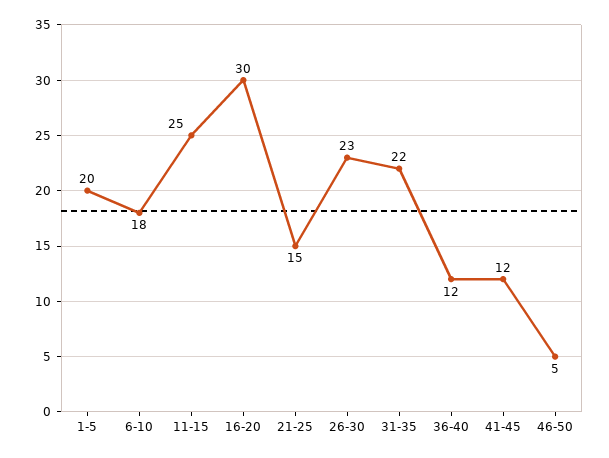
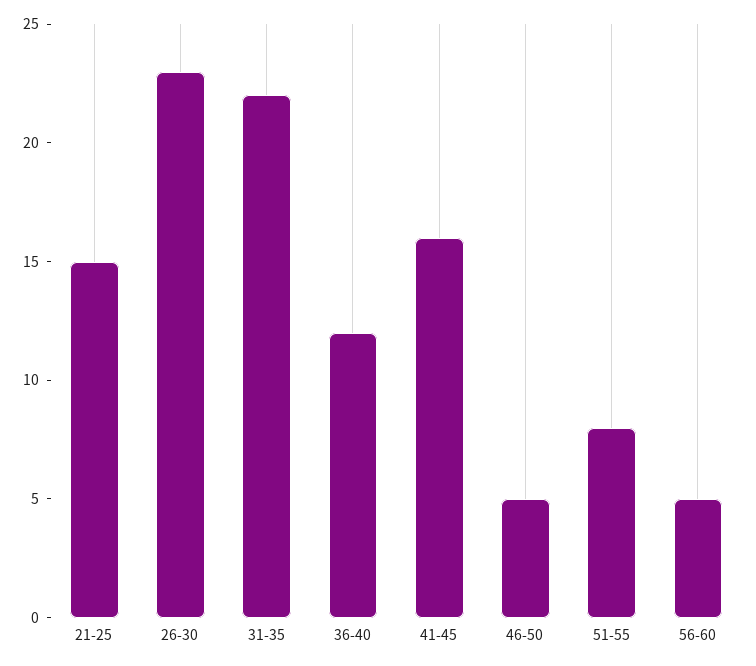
1-5: 20 -> none
6-10: 18 -> none
11-15: 25 -> none
16-20: 30 -> none
41-45: 12 -> 16
51-55: none -> 8
56-60: none -> 5

